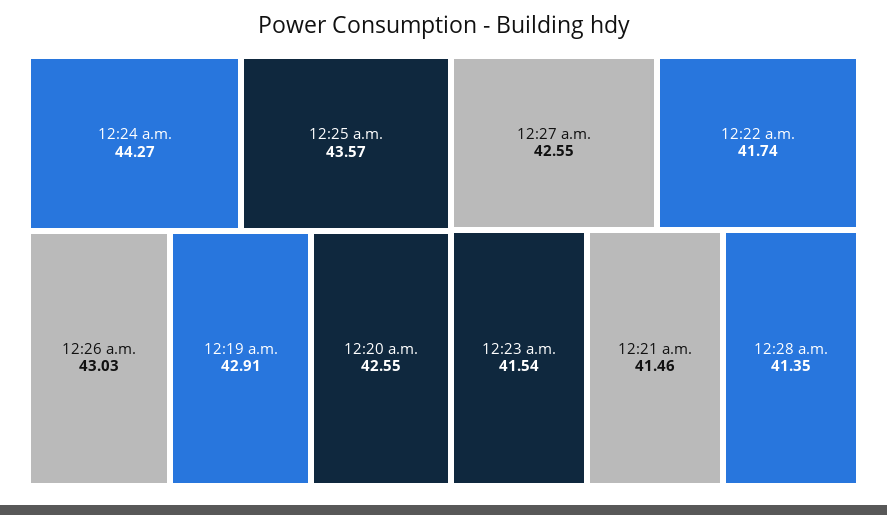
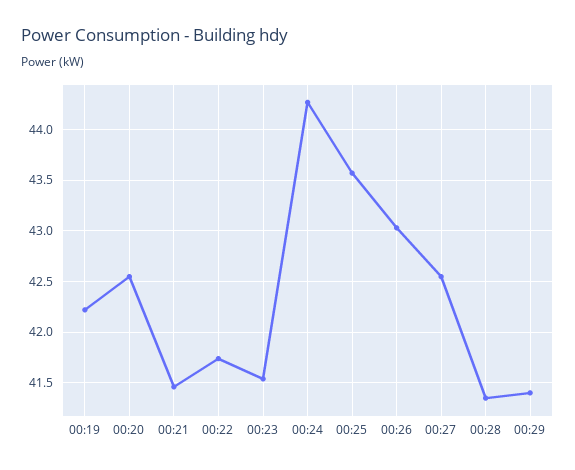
12:19 a.m.: 42.91 -> 42.2
00:29: none -> 41.4

